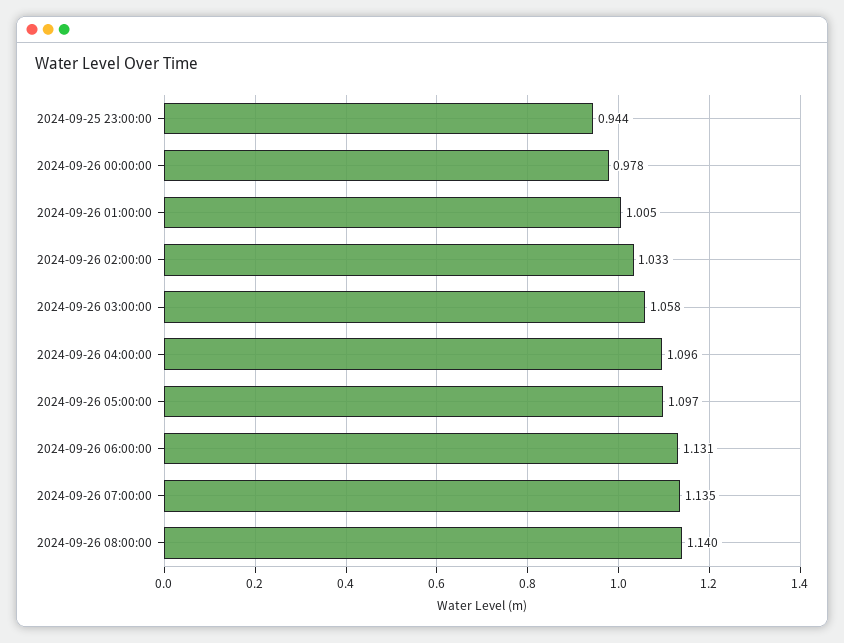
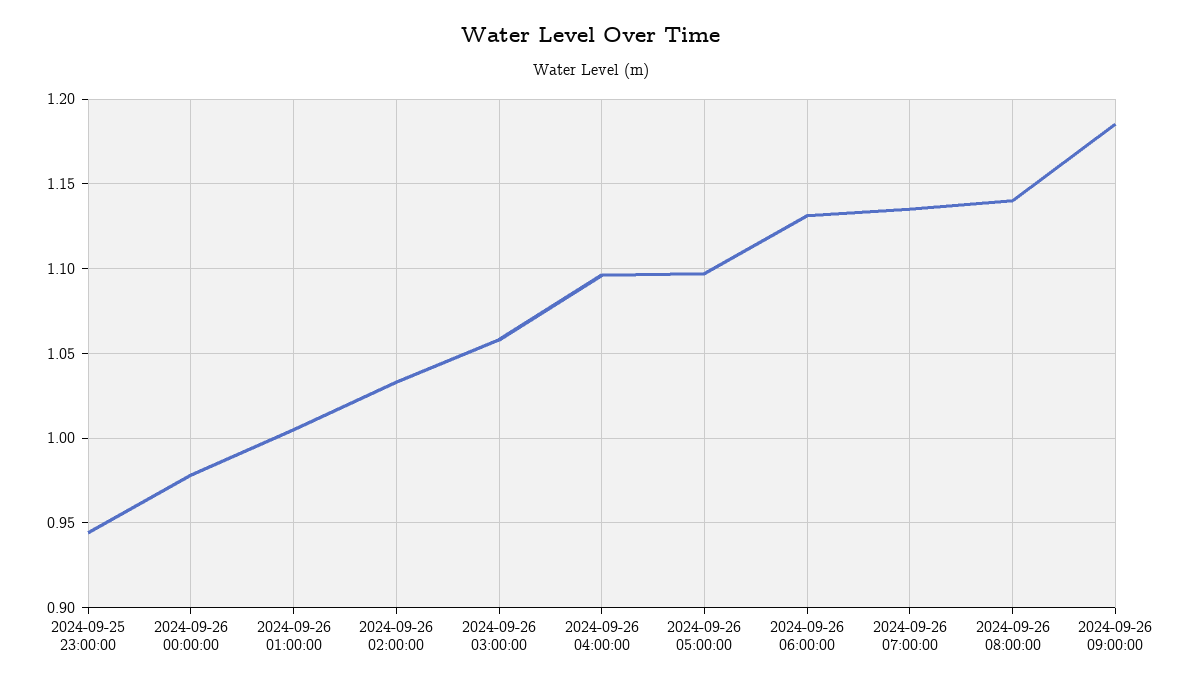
2024-09-26 09:00:00: none -> 1.185

